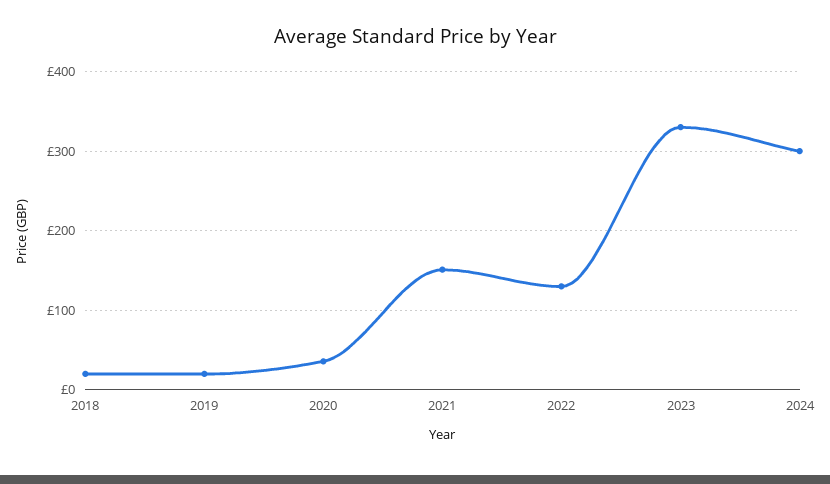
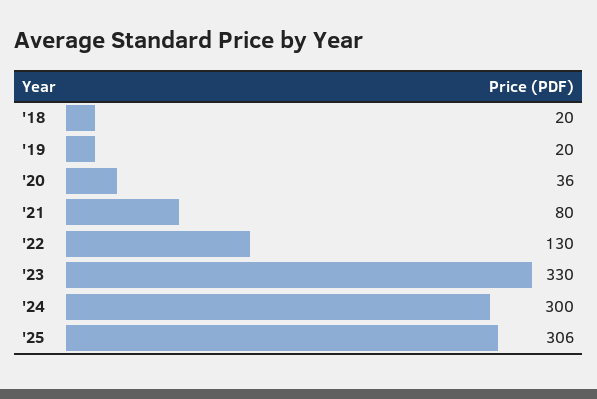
2021: 150 -> 80
'25: none -> 306

